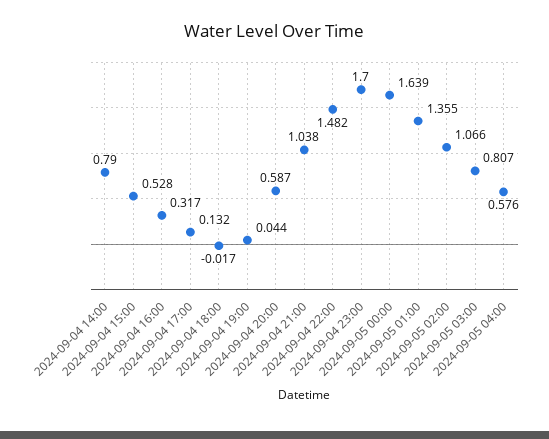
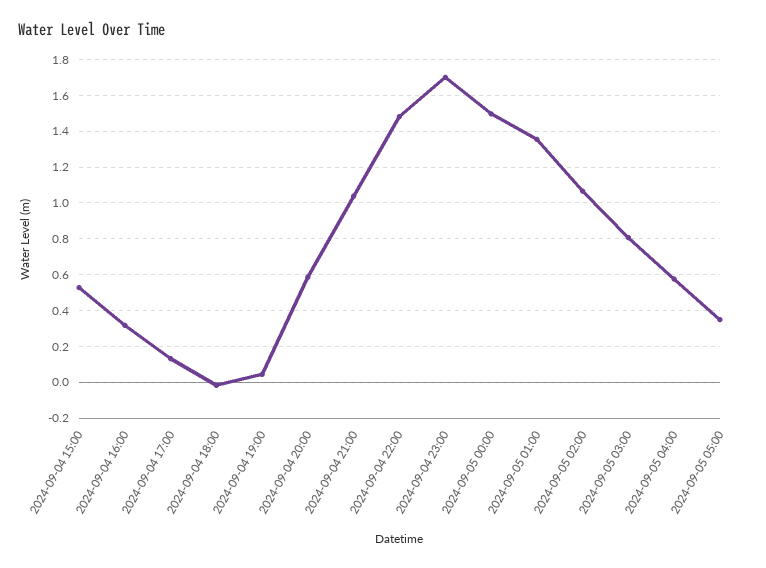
2024-09-04 14:00: 0.79 -> none
2024-09-05 00:00: 1.639 -> 1.5
2024-09-05 05:00: none -> 0.35

